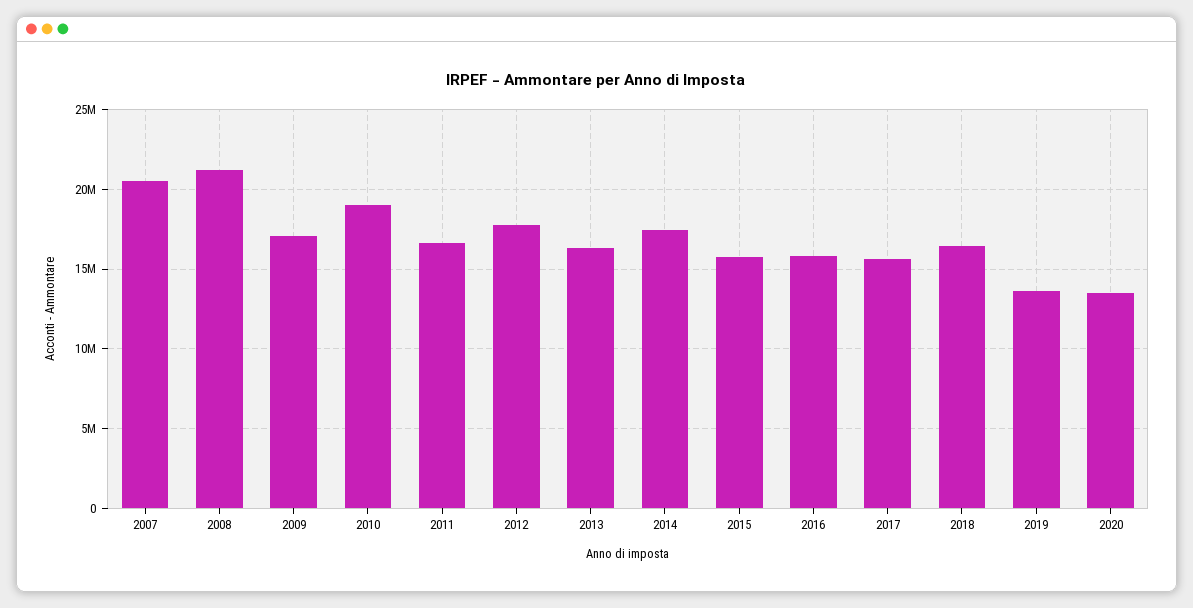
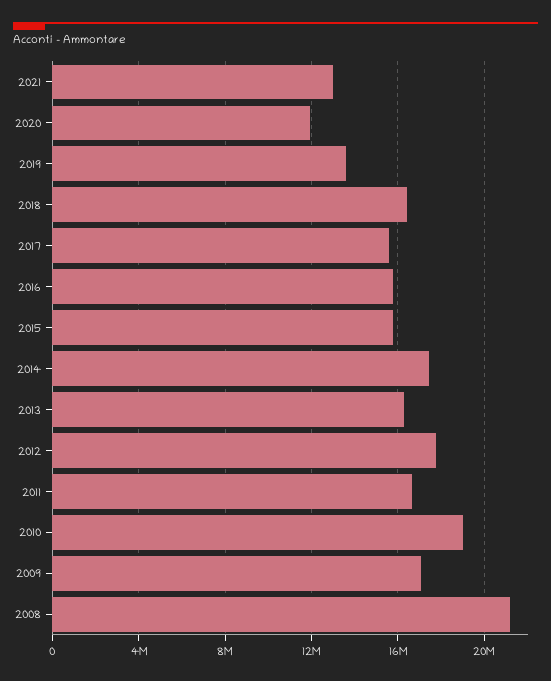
2007: 20500000 -> none
2020: 13500000 -> 12000000
2021: none -> 13000000

